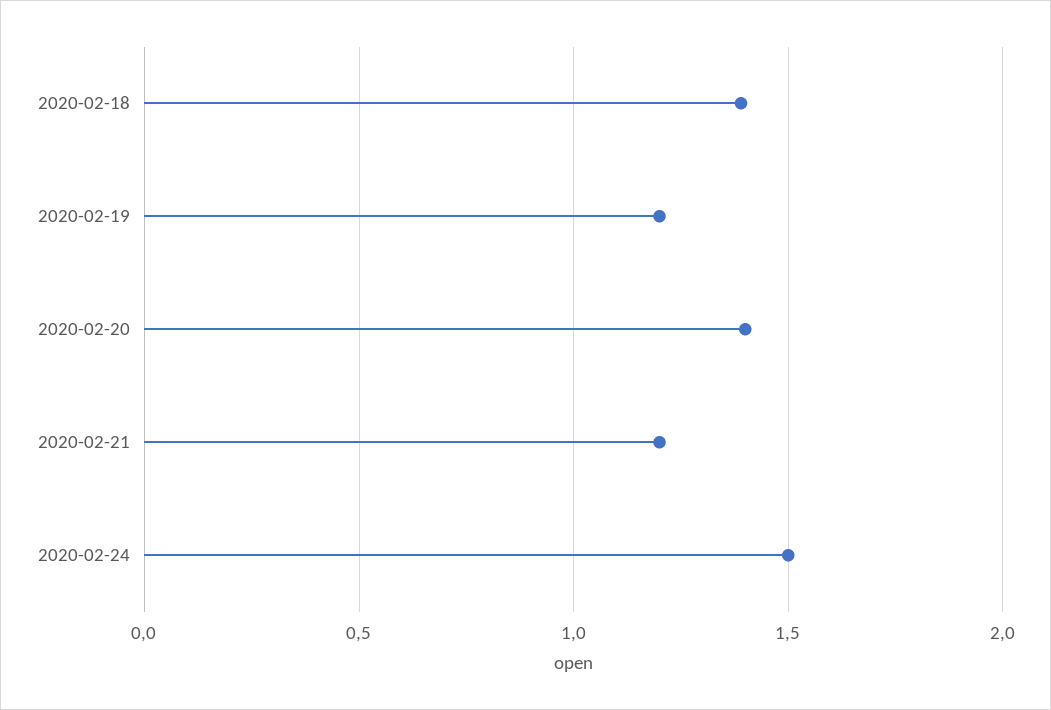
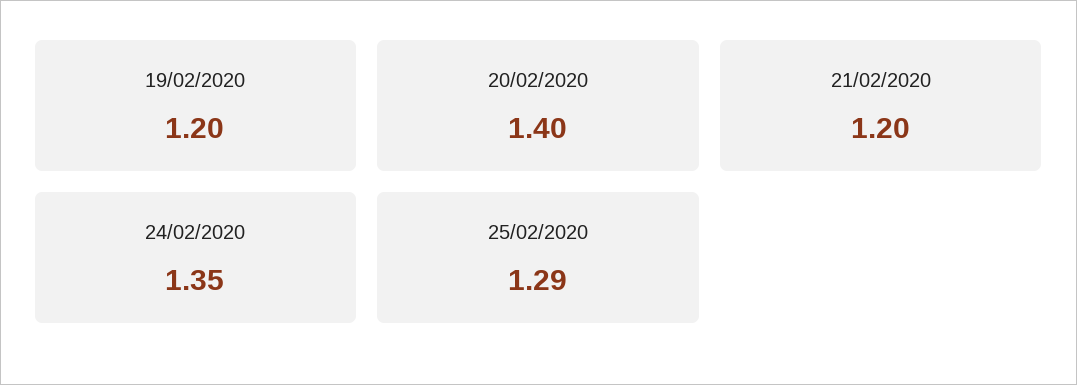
2020-02-18: 1.4 -> none
2020-02-24: 1.5 -> 1.35
25/02/2020: none -> 1.29

